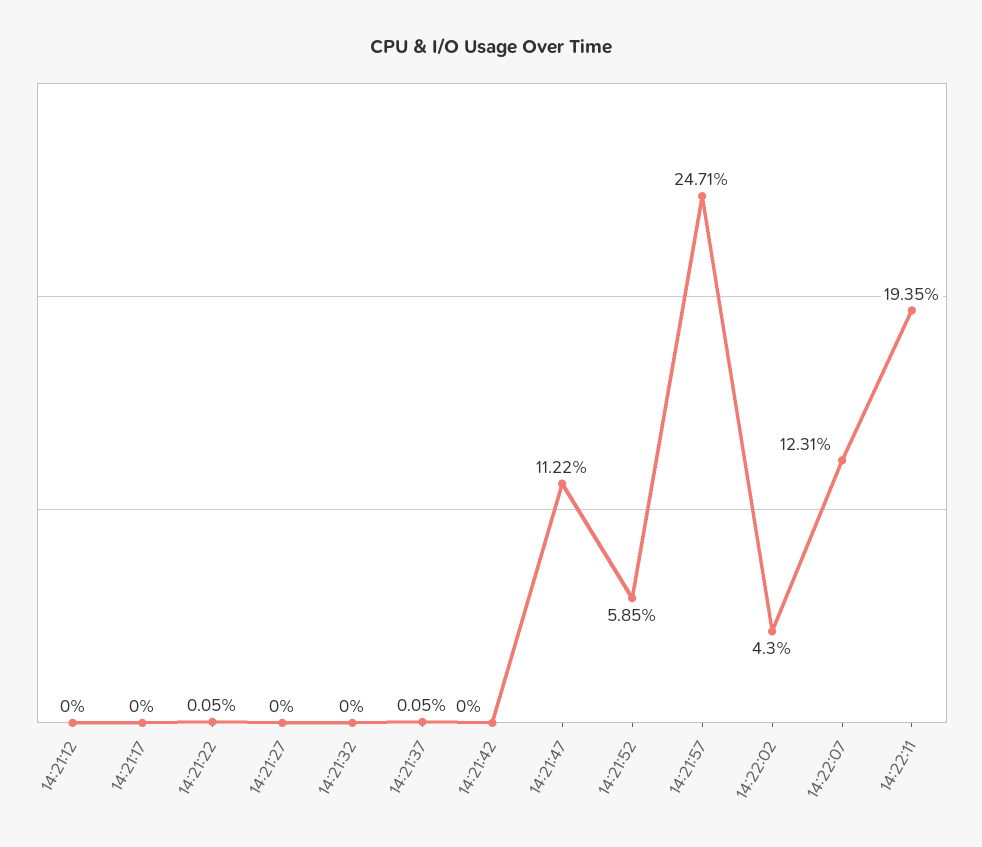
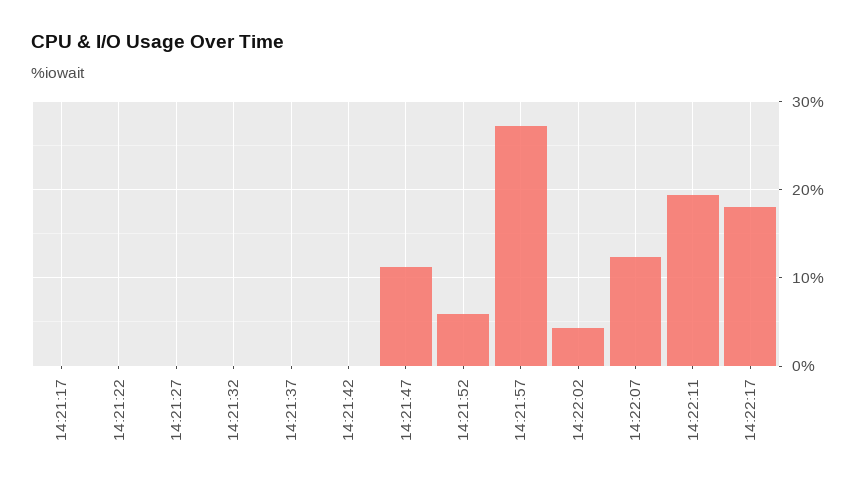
14:21:12: 0 -> none
14:21:57: 24.71 -> 27
14:22:17: none -> 18

